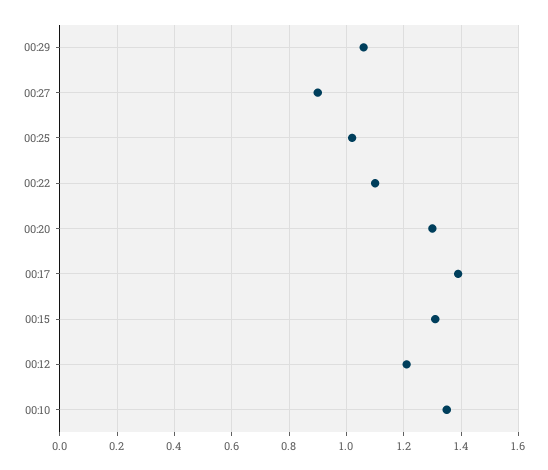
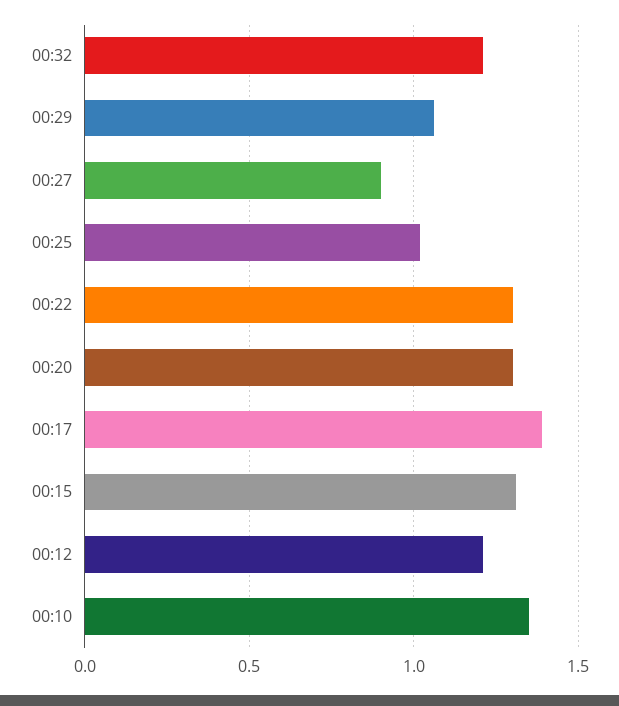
00:22: 1.1 -> 1.3
00:32: none -> 1.2

